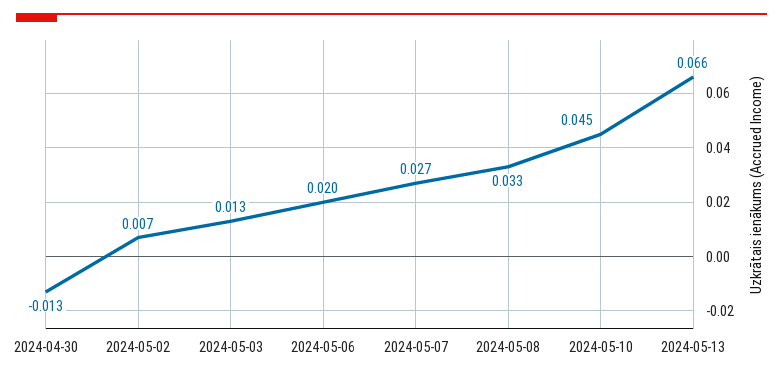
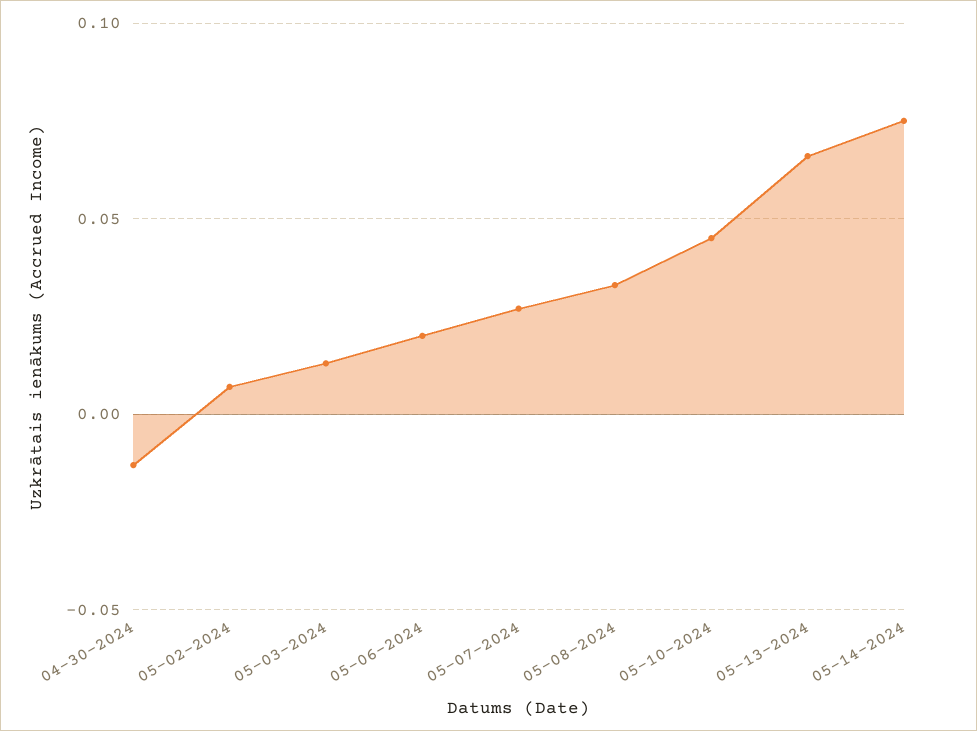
05-14-2024: none -> 0.075

